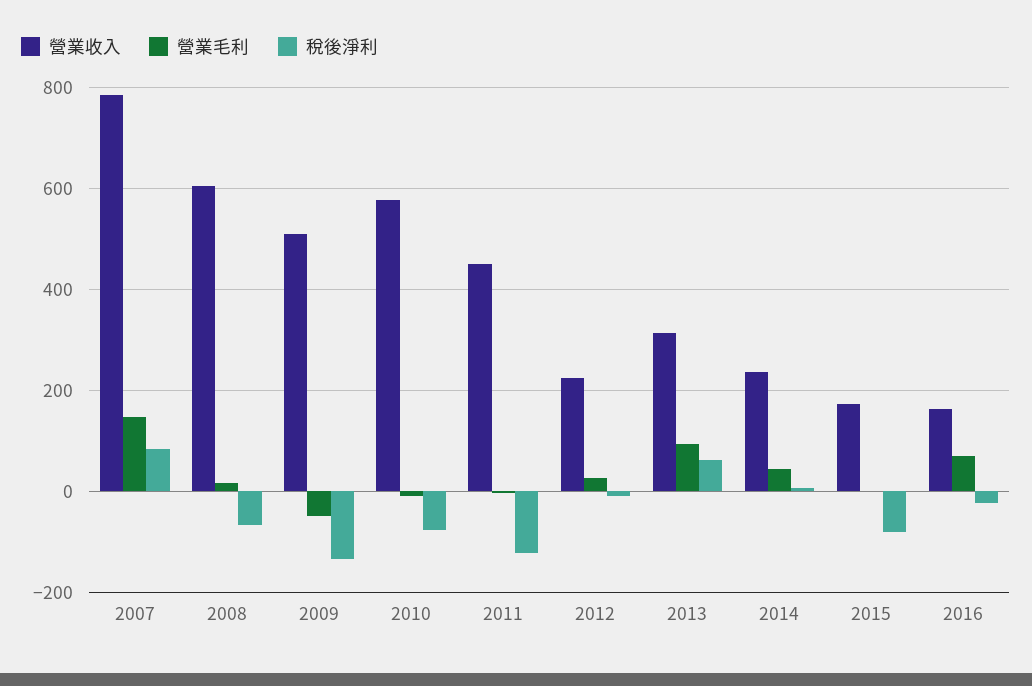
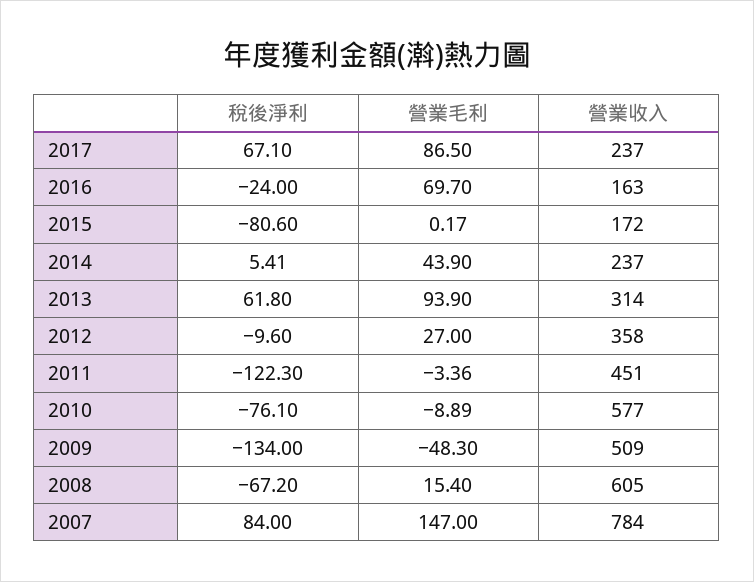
營業收入, 2012: 220 -> 358
稅後淨利, 2017: none -> 67.1
營業毛利, 2017: none -> 86.5
營業收入, 2017: none -> 237

